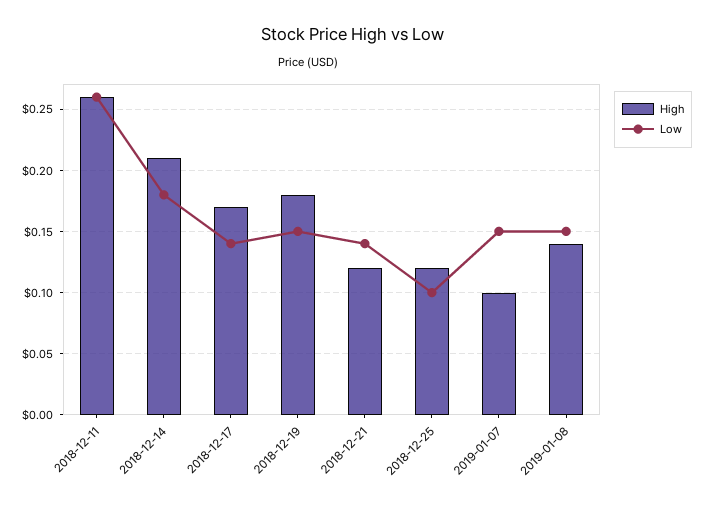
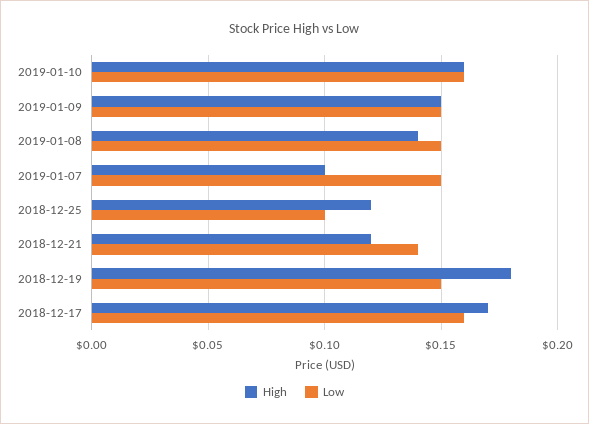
High, 2018-12-11: 0.26 -> none
Low, 2018-12-11: 0.26 -> none
High, 2018-12-14: 0.21 -> none
Low, 2018-12-14: 0.18 -> none
Low, 2018-12-17: 0.14 -> 0.16
High, 2019-01-10: none -> 0.16
Low, 2019-01-10: none -> 0.16
High, 2019-01-09: none -> 0.15
Low, 2019-01-09: none -> 0.15

